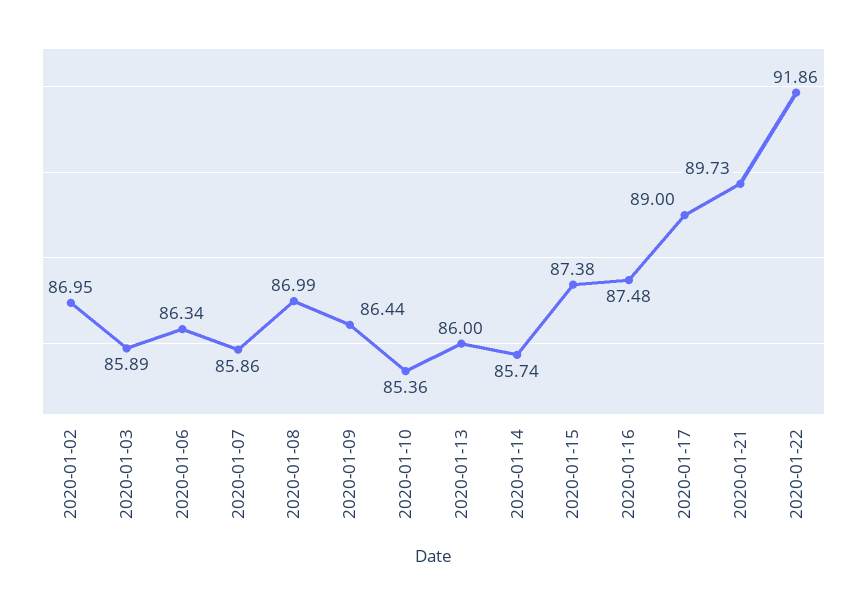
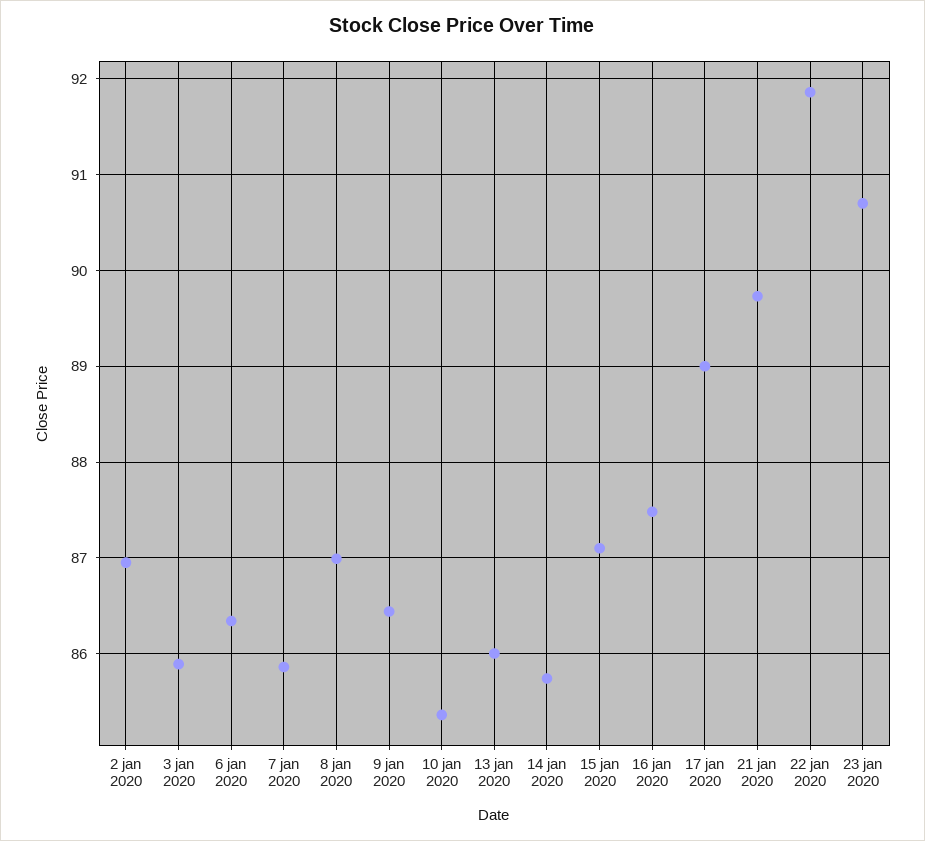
2020-01-15: 87.38 -> 87.1
23 jan 2020: none -> 90.7

